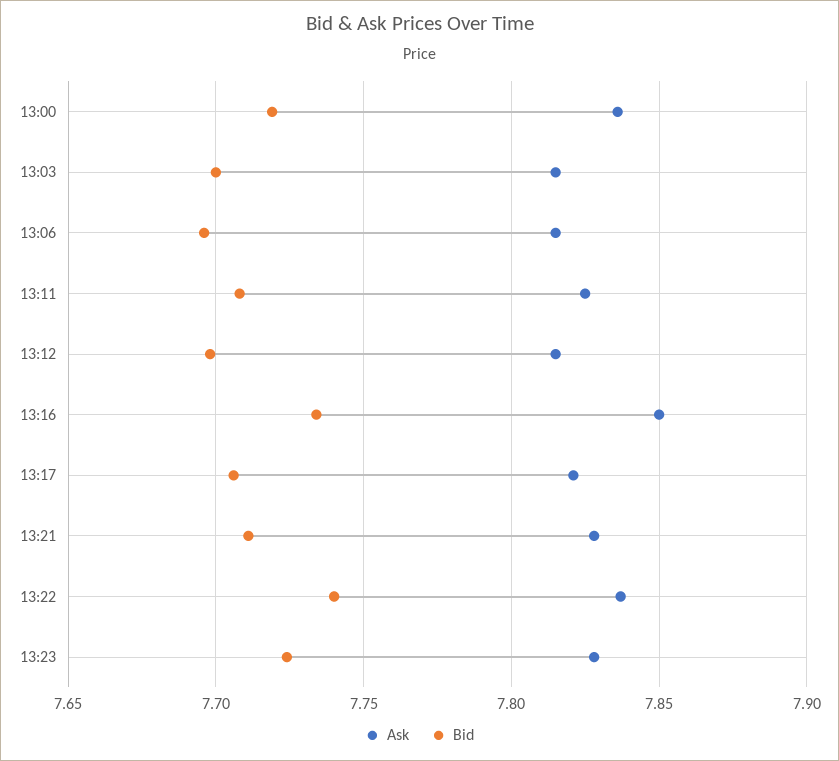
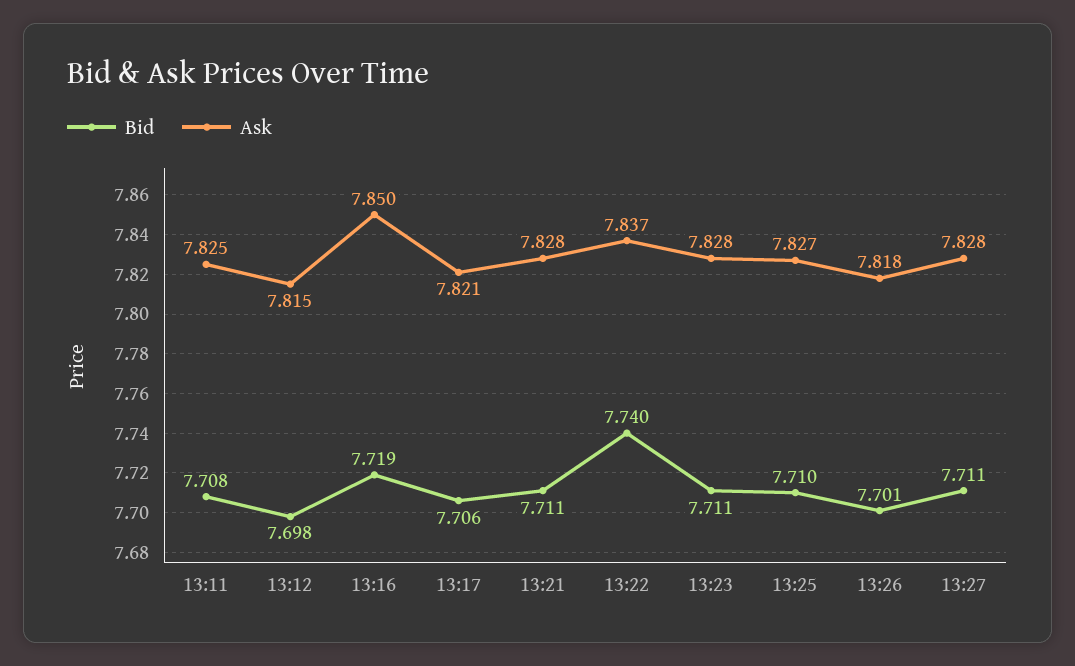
Ask, 13:00: 7.835 -> none
Bid, 13:00: 7.72 -> none
Ask, 13:03: 7.815 -> none
Bid, 13:03: 7.7 -> none
Ask, 13:06: 7.815 -> none
Bid, 13:06: 7.695 -> none
Bid, 13:16: 7.735 -> 7.719
Bid, 13:23: 7.725 -> 7.711
Bid, 13:25: none -> 7.71
Ask, 13:25: none -> 7.827
Bid, 13:26: none -> 7.701
Ask, 13:26: none -> 7.818
Bid, 13:27: none -> 7.711
Ask, 13:27: none -> 7.828

